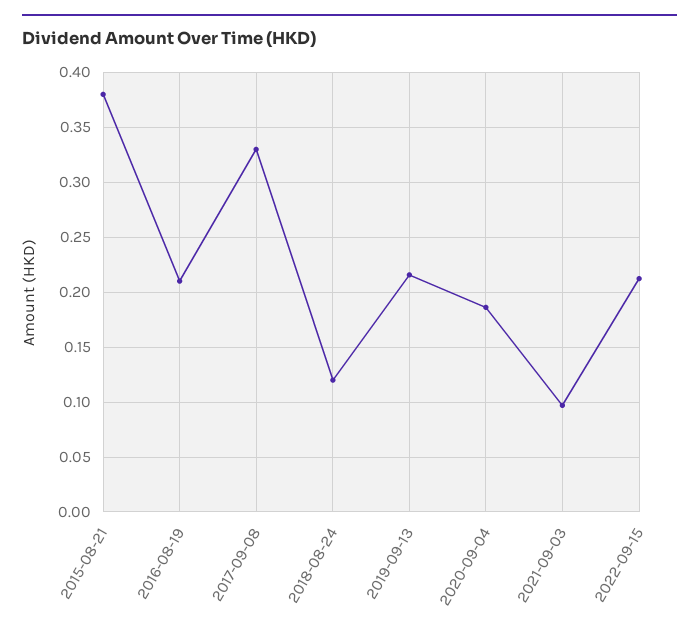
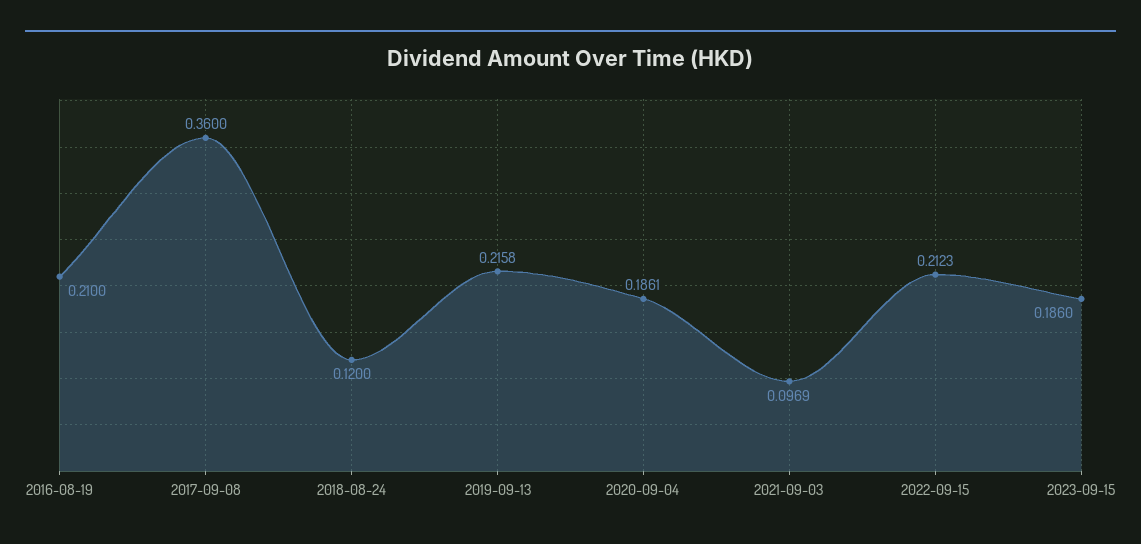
2015-08-21: 0.38 -> none
2017-09-08: 0.33 -> 0.36
2023-09-15: none -> 0.186

